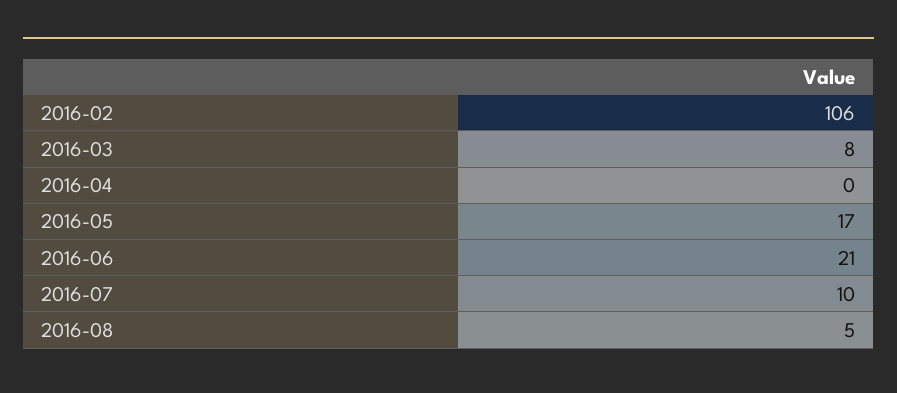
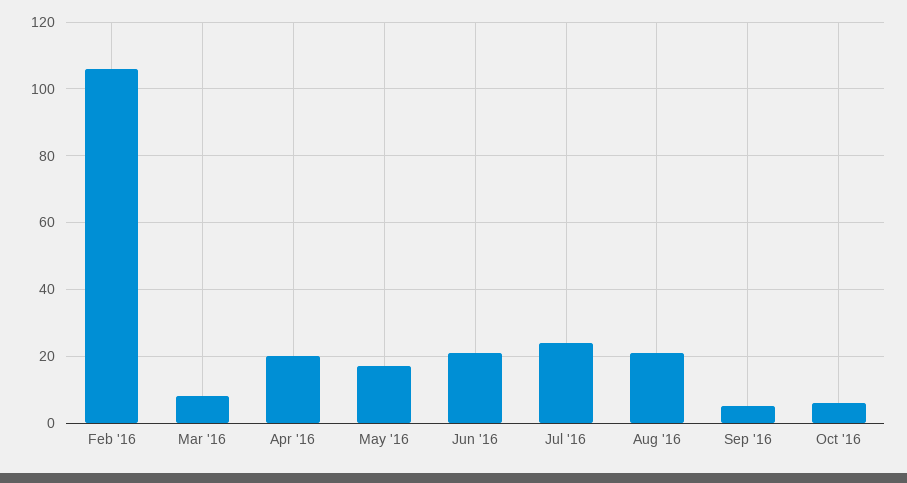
2016-04: 0 -> 20
2016-07: 10 -> 25
2016-08: 5 -> 20
Sep '16: none -> 5
Oct '16: none -> 5

